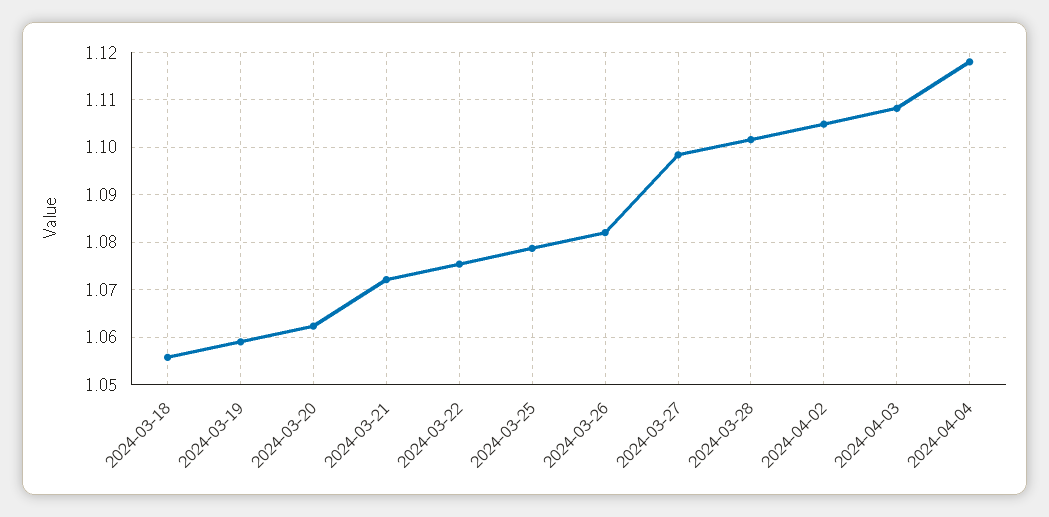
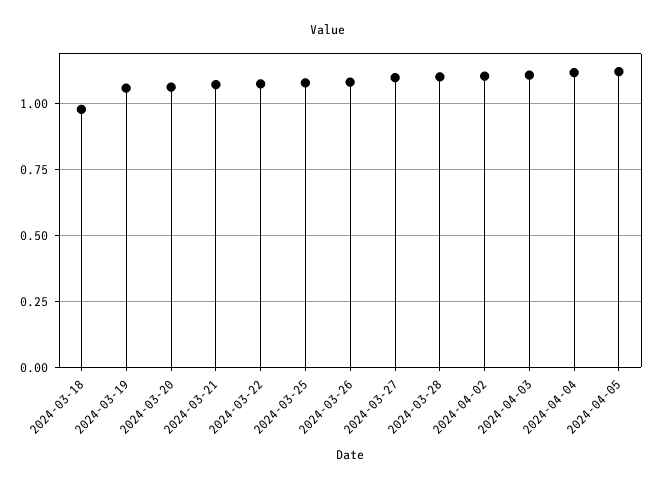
2024-03-18: 1.056 -> 0.975
2024-04-05: none -> 1.125

